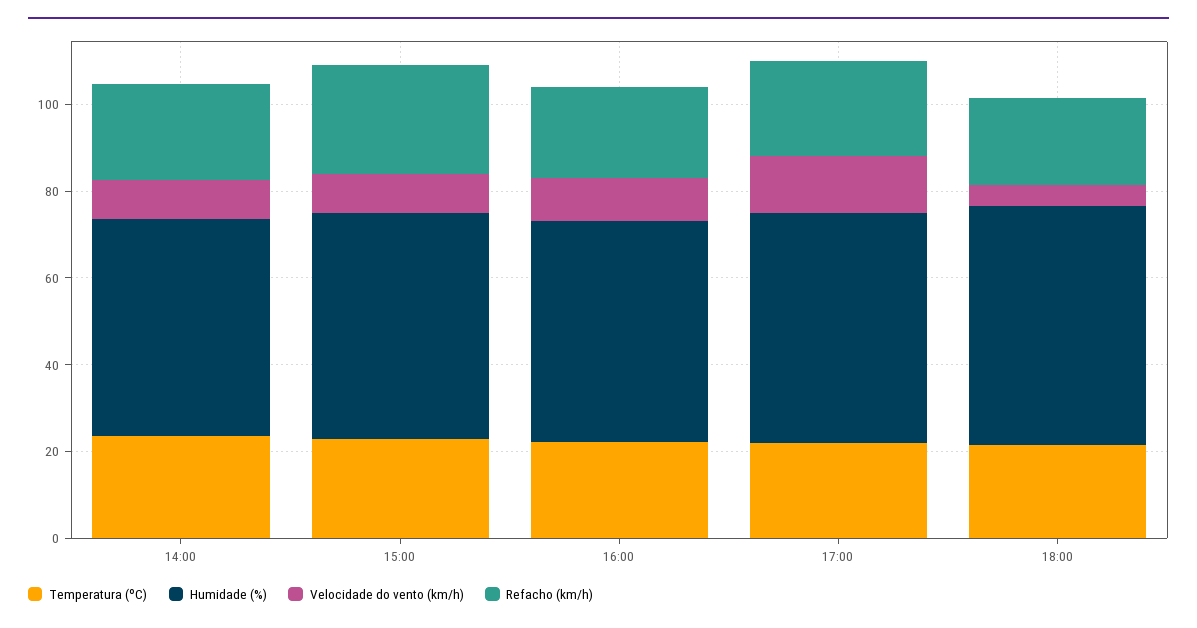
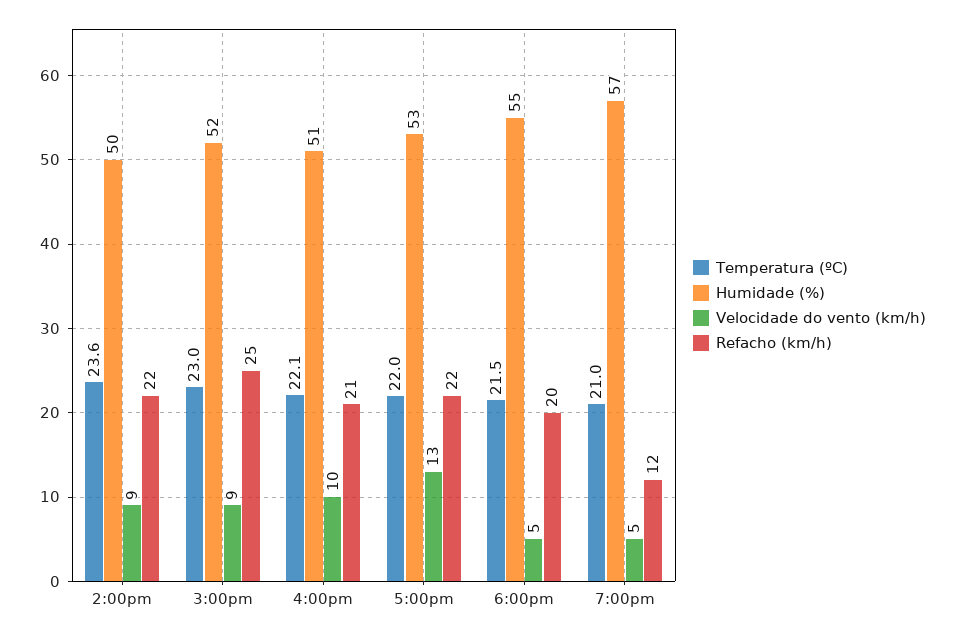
Temperatura (ºC), 7:00pm: none -> 21
Humidade (%), 7:00pm: none -> 57
Velocidade do vento (km/h), 7:00pm: none -> 5
Refacho (km/h), 7:00pm: none -> 12

